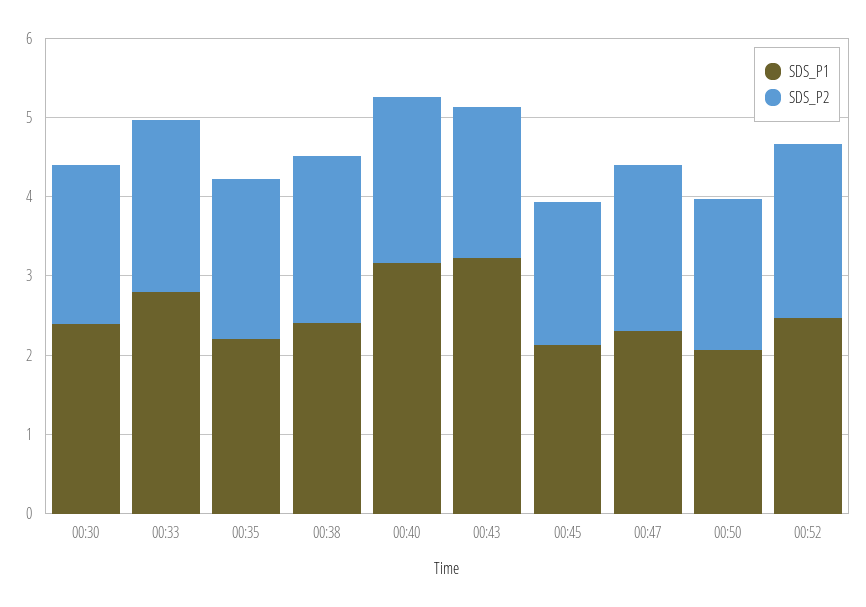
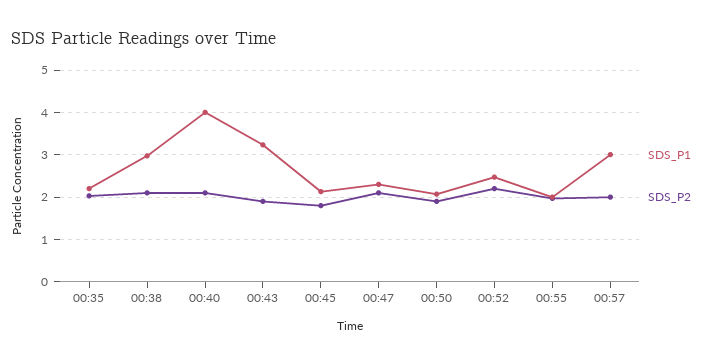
SDS_P1, 00:30: 2.4 -> none
SDS_P2, 00:30: 2 -> none
SDS_P1, 00:33: 2.8 -> none
SDS_P2, 00:33: 2.2 -> none
SDS_P1, 00:38: 2.4 -> 3
SDS_P1, 00:40: 3.2 -> 4
SDS_P1, 00:55: none -> 2
SDS_P2, 00:55: none -> 2
SDS_P1, 00:57: none -> 3
SDS_P2, 00:57: none -> 2

